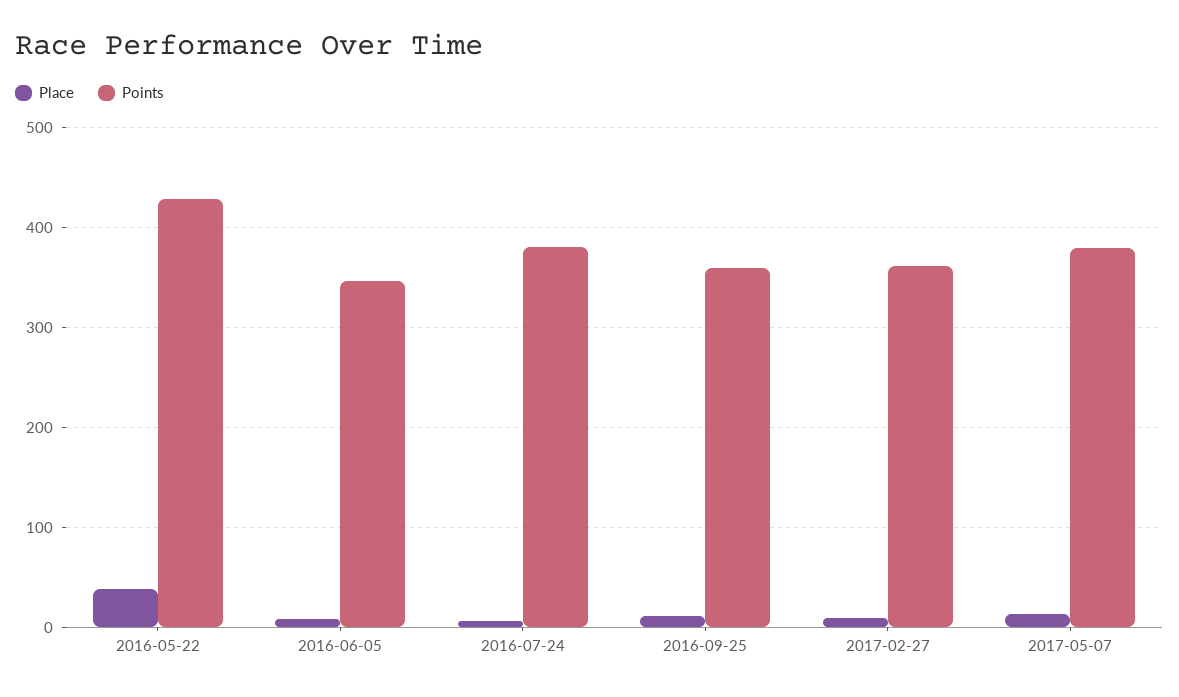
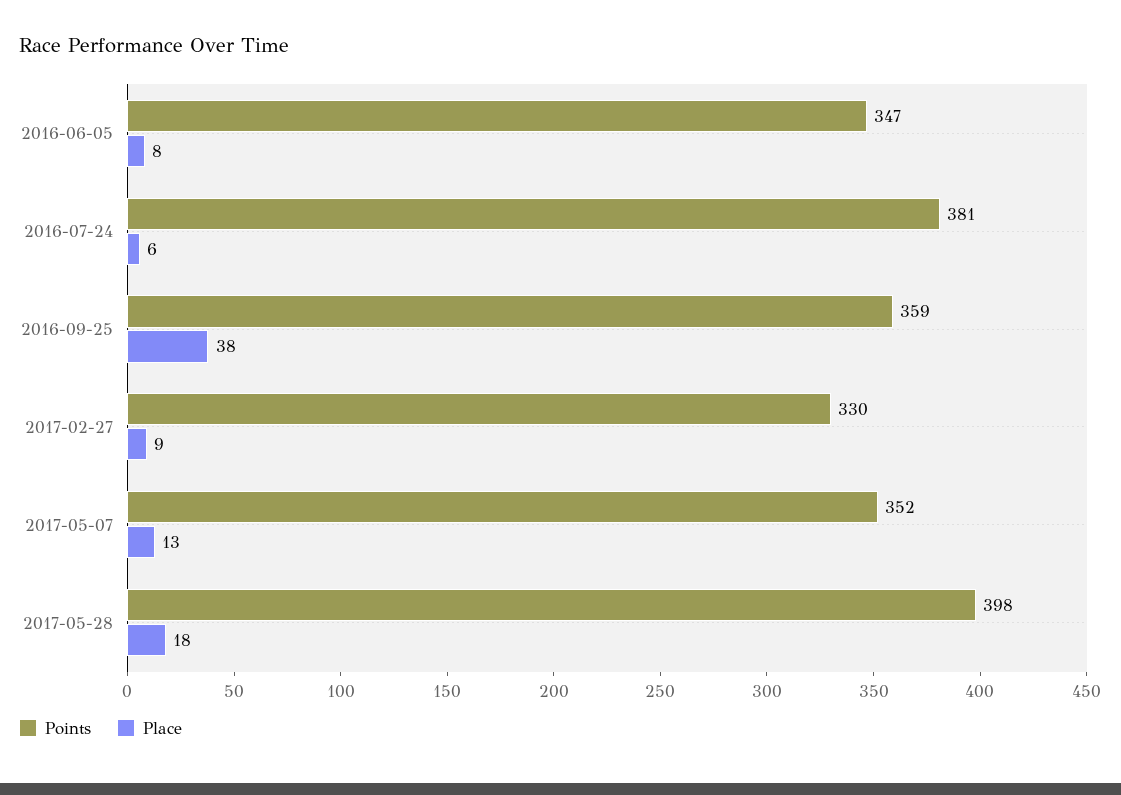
Place, 2016-05-22: 40 -> none
Points, 2016-05-22: 430 -> none
Place, 2016-09-25: 10 -> 38
Points, 2017-02-27: 360 -> 330
Points, 2017-05-07: 380 -> 352
Points, 2017-05-28: none -> 398
Place, 2017-05-28: none -> 18

